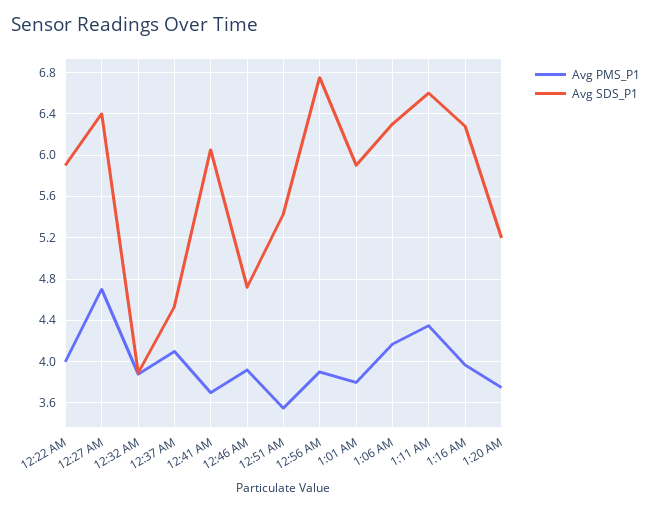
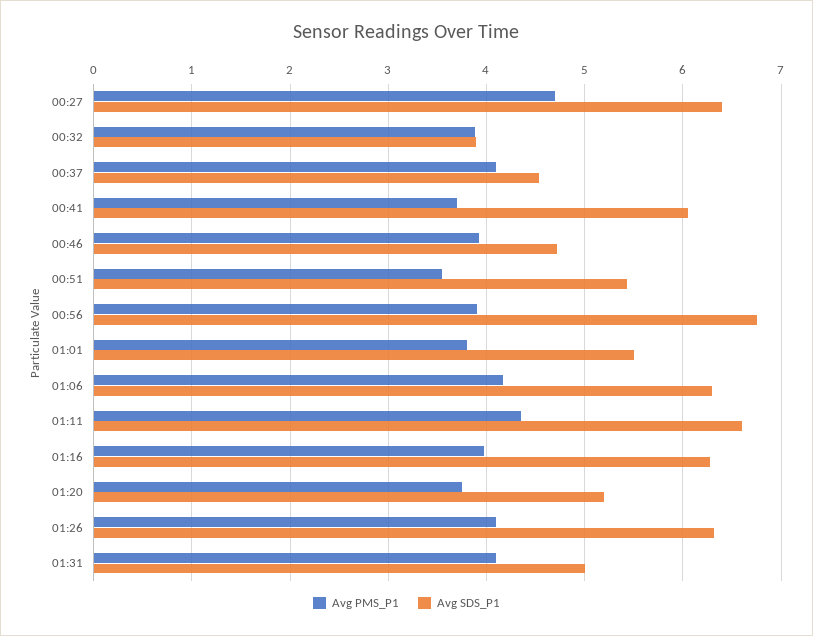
Avg PMS_P1, 12:22 AM: 4 -> none
Avg SDS_P1, 12:22 AM: 5.9 -> none
Avg SDS_P1, 1:01 AM: 5.9 -> 5.5
Avg PMS_P1, 01:26: none -> 4.1
Avg SDS_P1, 01:26: none -> 6.3
Avg PMS_P1, 01:31: none -> 4.1
Avg SDS_P1, 01:31: none -> 5

